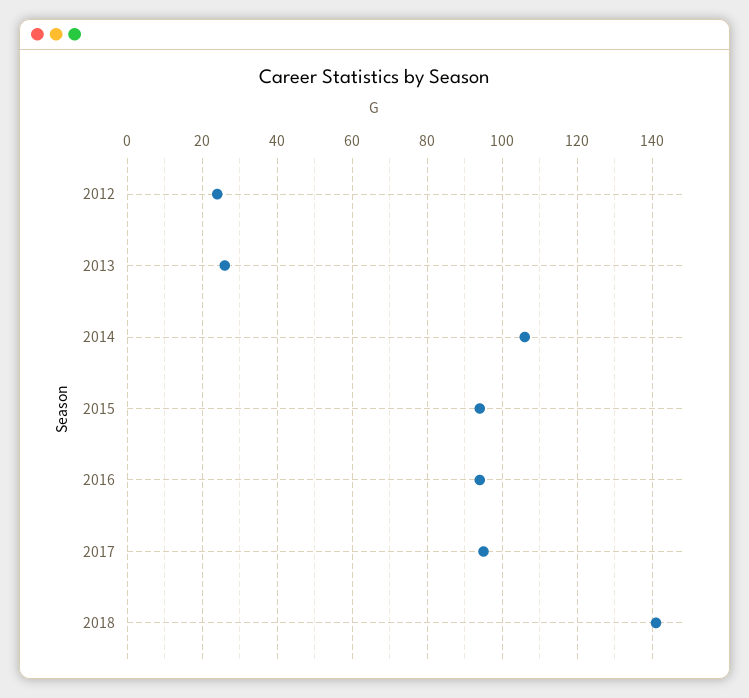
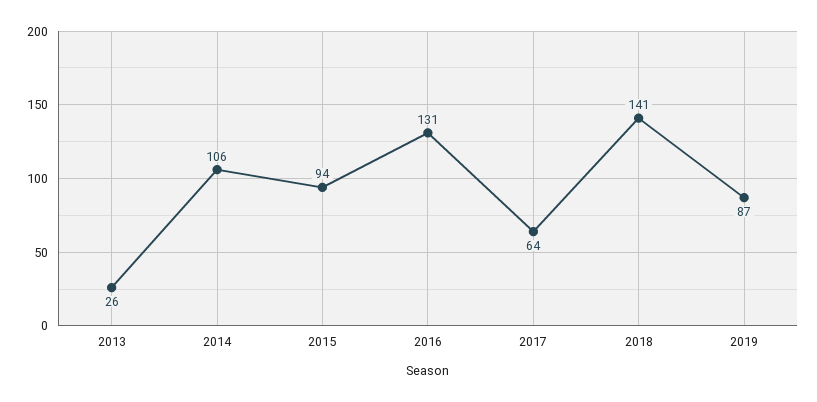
2012: 25 -> none
2016: 95 -> 131
2017: 95 -> 64
2019: none -> 87

